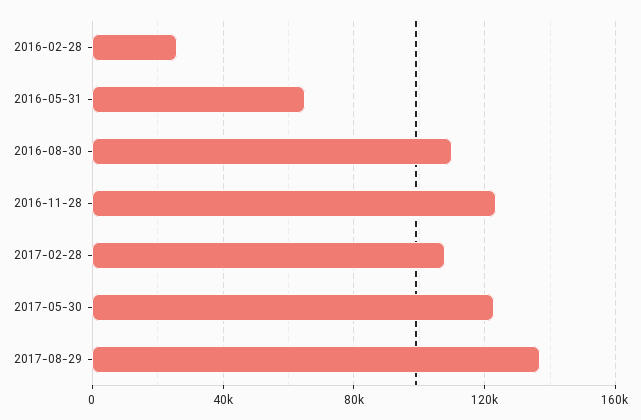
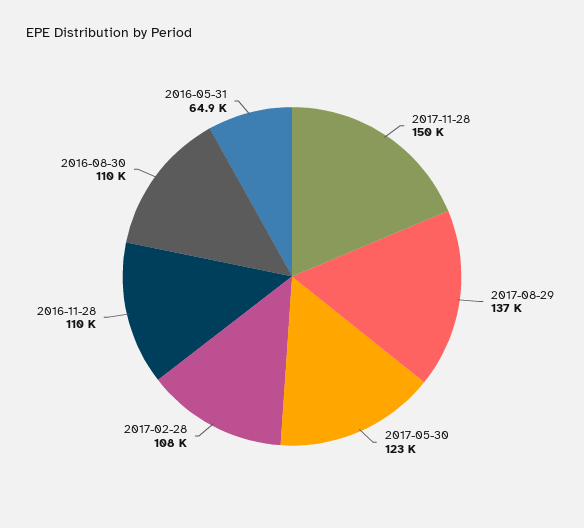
2016-02-28: 25000 -> none
2016-11-28: 125000 -> 110000
2017-11-28: none -> 150000

